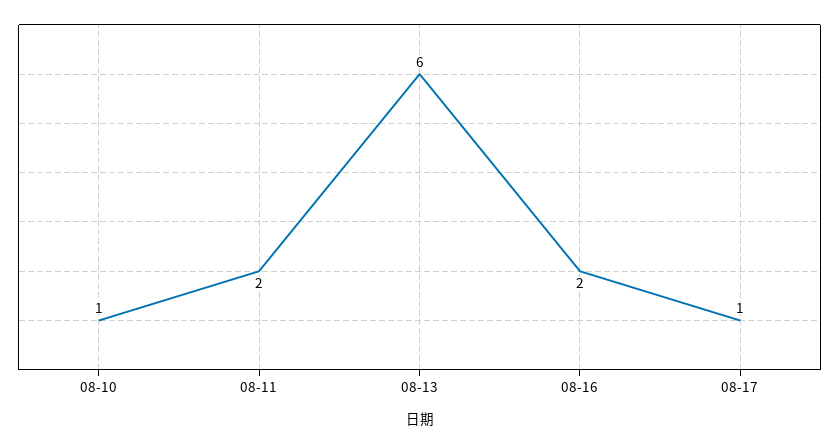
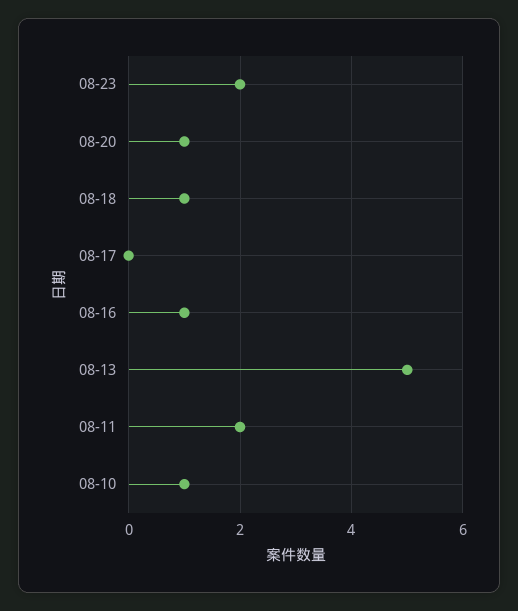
08-13: 6 -> 5
08-16: 2 -> 1
08-17: 1 -> 0
08-23: none -> 2
08-20: none -> 1
08-18: none -> 1

